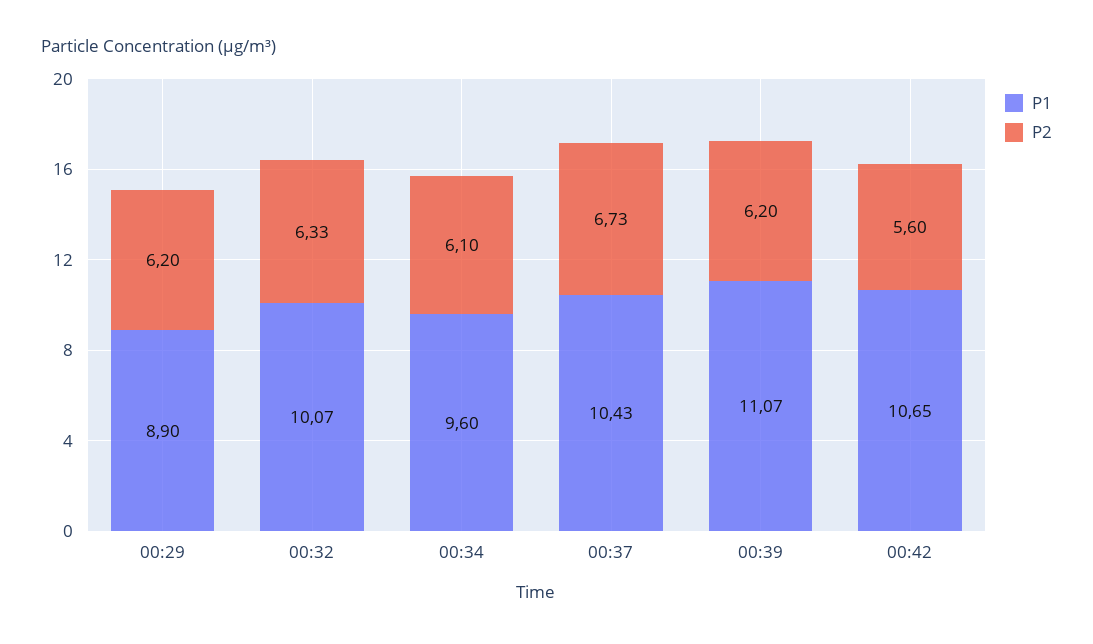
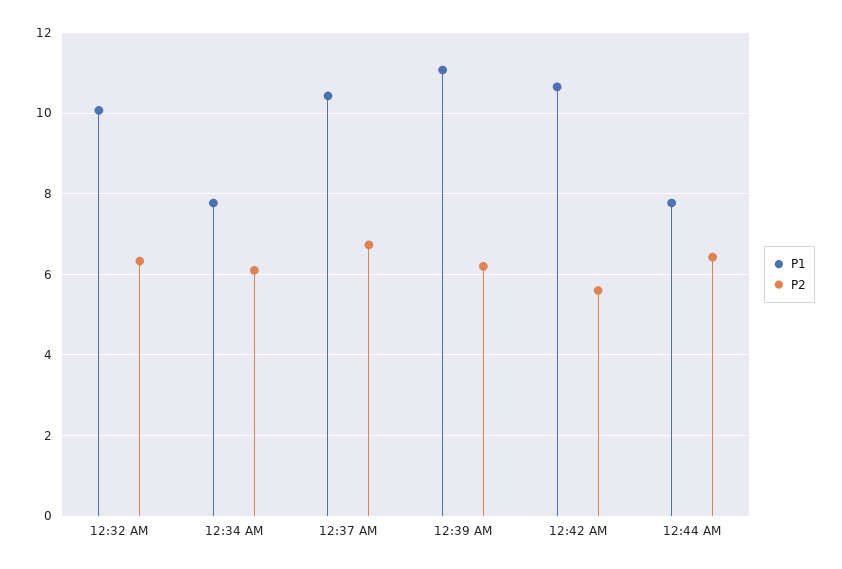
P1, 00:29: 8.9 -> none
P2, 00:29: 6.2 -> none
P1, 00:34: 9.6 -> 7.8
P1, 12:44 AM: none -> 7.8
P2, 12:44 AM: none -> 6.4

